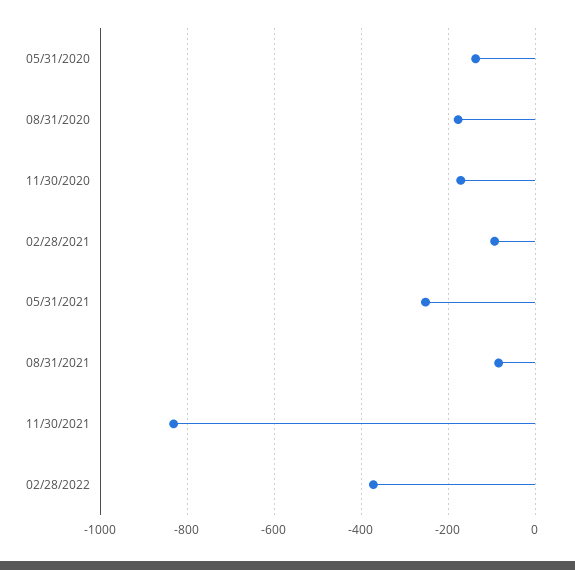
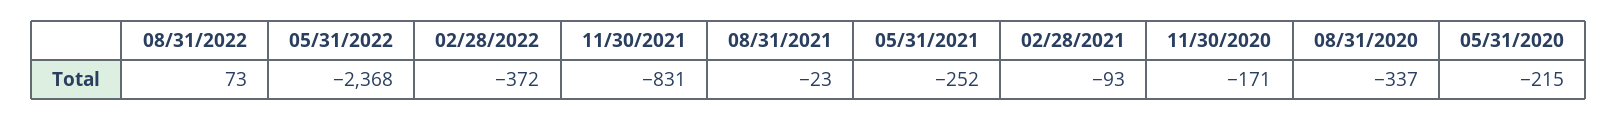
05/31/2020: -140 -> -215
08/31/2020: -180 -> -337
08/31/2021: -80 -> -23
08/31/2022: none -> 73
05/31/2022: none -> -2368

